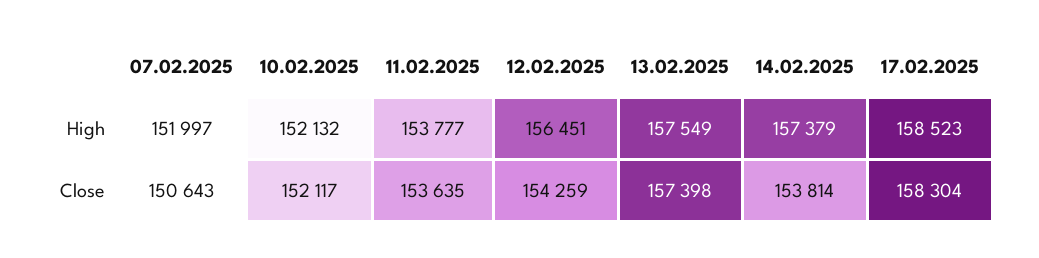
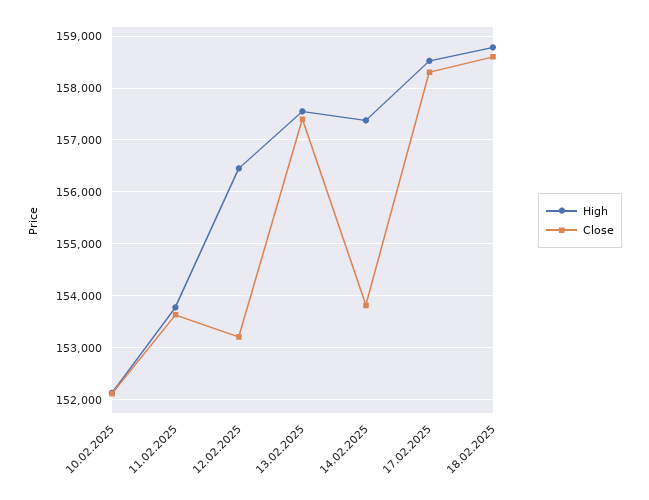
High, 07.02.2025: 151997 -> none
Close, 07.02.2025: 150643 -> none
Close, 12.02.2025: 154259 -> 153200
High, 18.02.2025: none -> 158800
Close, 18.02.2025: none -> 158600

